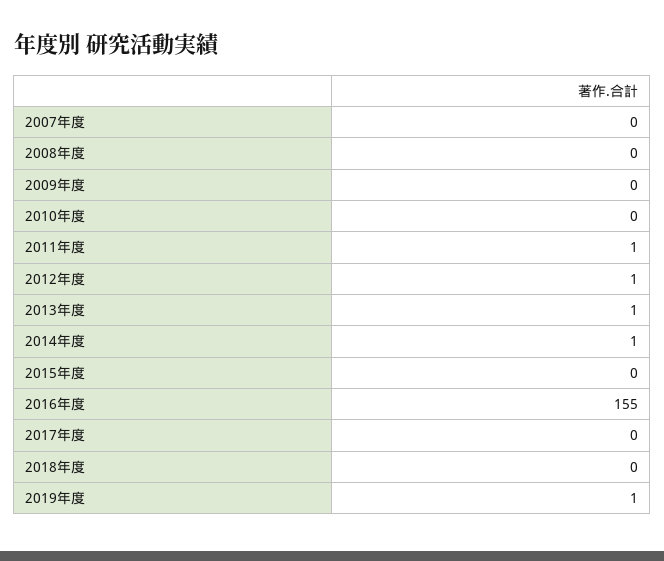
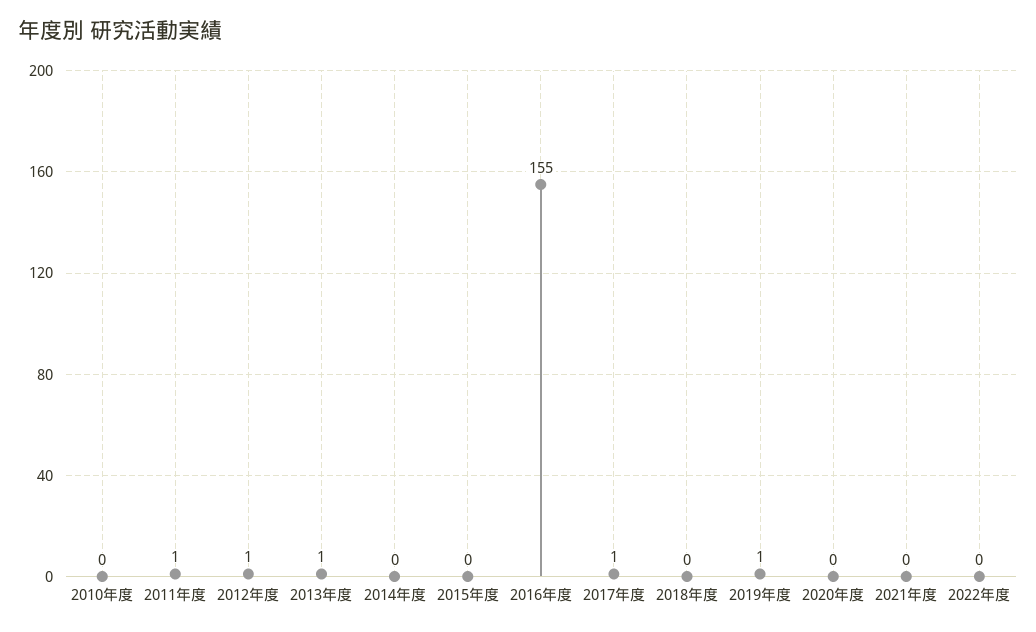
2007年度: 0 -> none
2008年度: 0 -> none
2009年度: 0 -> none
2014年度: 1 -> 0
2017年度: 0 -> 1
2020年度: none -> 0
2021年度: none -> 0
2022年度: none -> 0

